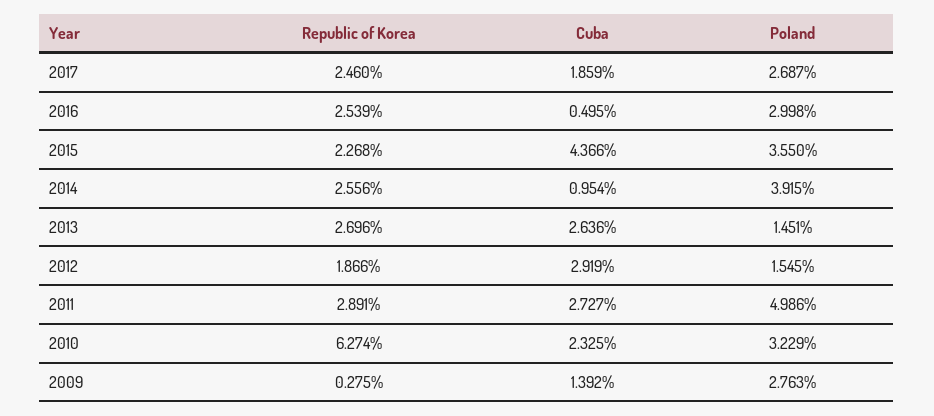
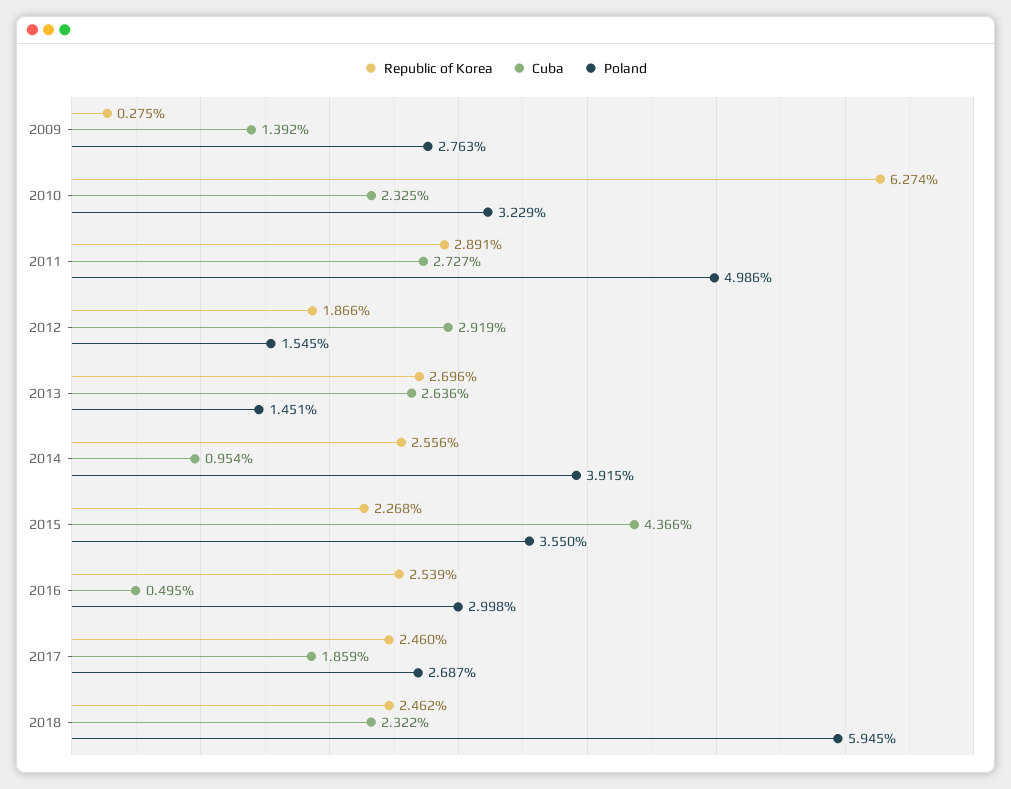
Republic of Korea, 2018: none -> 2.462
Cuba, 2018: none -> 2.322
Poland, 2018: none -> 5.945

